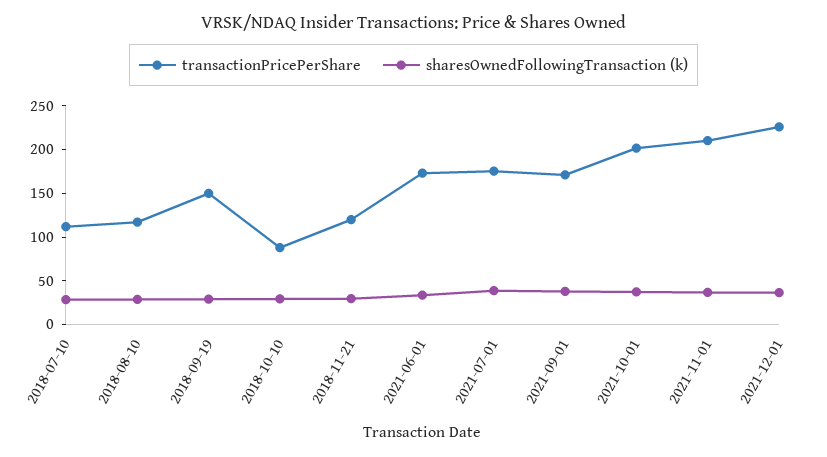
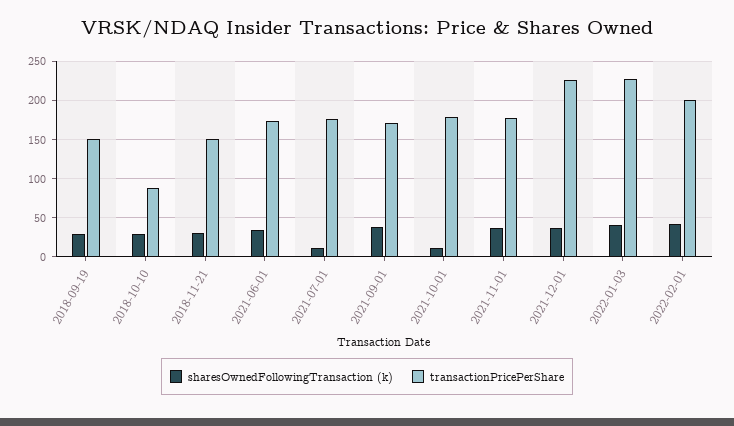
transactionPricePerShare, 2018-07-10: 110 -> none
sharesOwnedFollowingTransaction (k), 2018-07-10: 30 -> none
transactionPricePerShare, 2018-08-10: 120 -> none
sharesOwnedFollowingTransaction (k), 2018-08-10: 30 -> none
transactionPricePerShare, 2018-11-21: 120 -> 150
sharesOwnedFollowingTransaction (k), 2021-07-01: 40 -> 10
transactionPricePerShare, 2021-10-01: 200 -> 180
sharesOwnedFollowingTransaction (k), 2021-10-01: 40 -> 10
transactionPricePerShare, 2021-11-01: 210 -> 180
sharesOwnedFollowingTransaction (k), 2022-01-03: none -> 40
transactionPricePerShare, 2022-01-03: none -> 230
sharesOwnedFollowingTransaction (k), 2022-02-01: none -> 40
transactionPricePerShare, 2022-02-01: none -> 200

